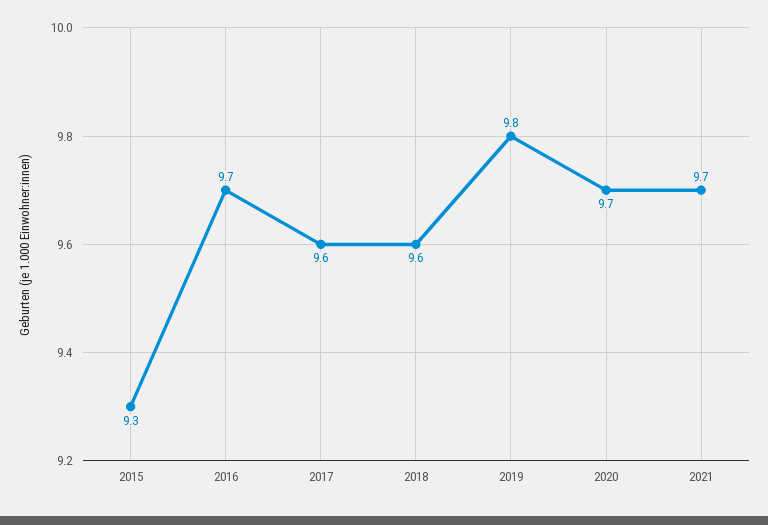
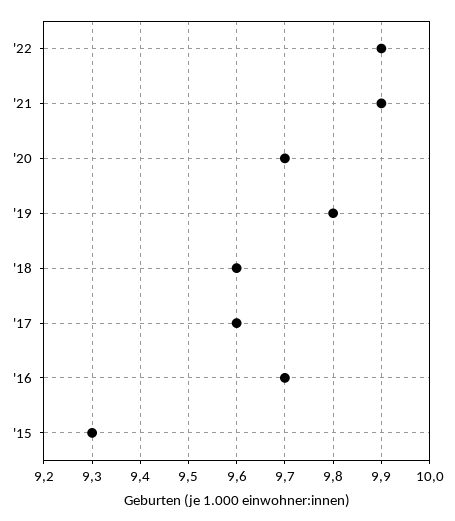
2021: 9.7 -> 9.9
'22: none -> 9.9

